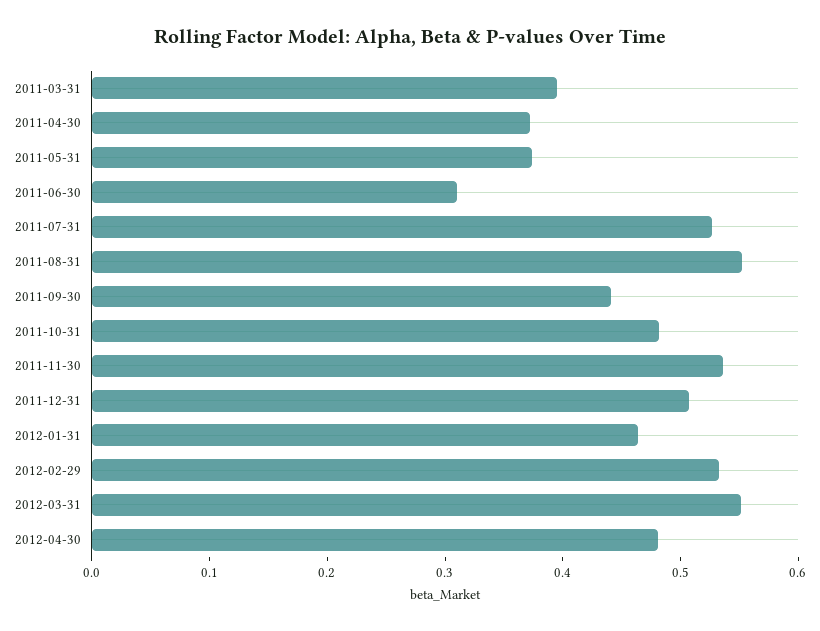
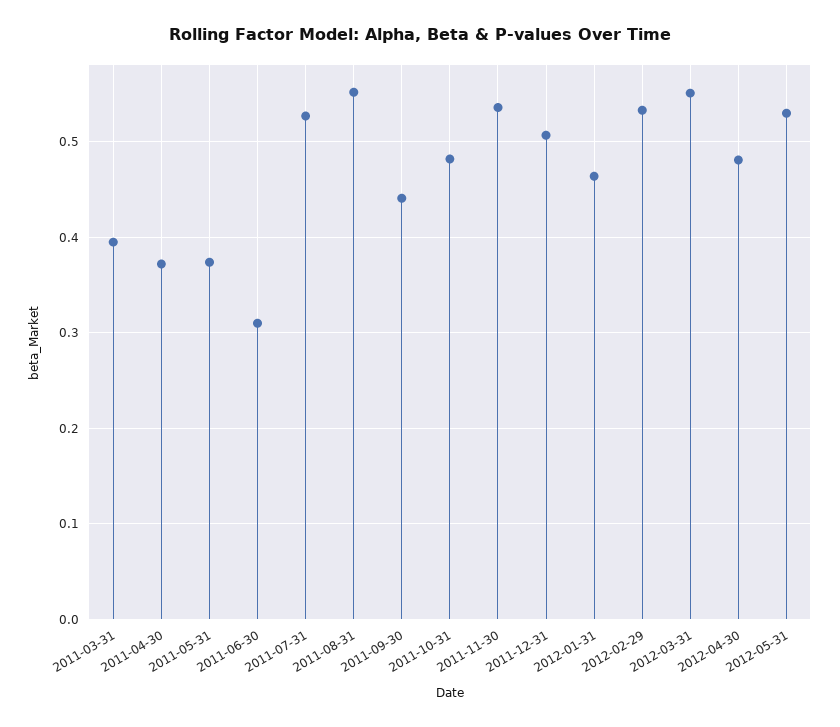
2012-05-31: none -> 0.53

